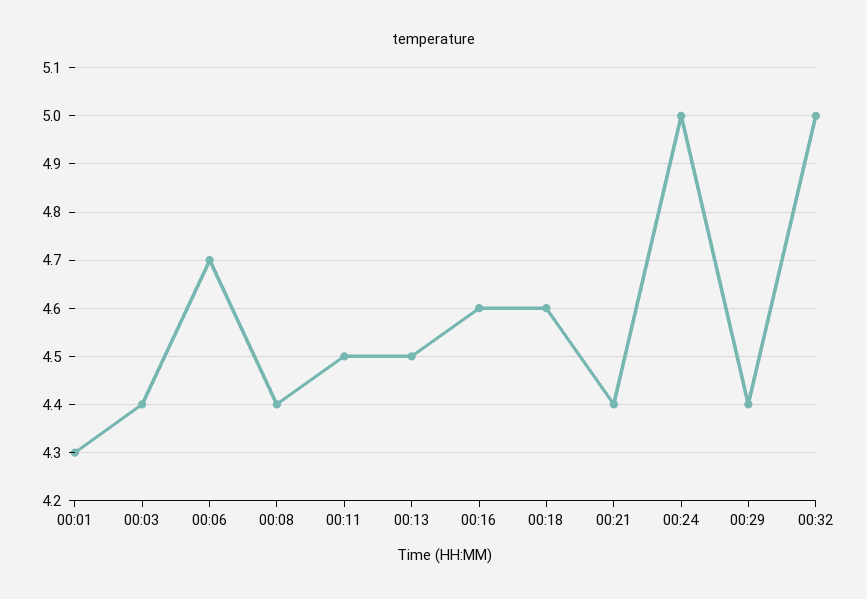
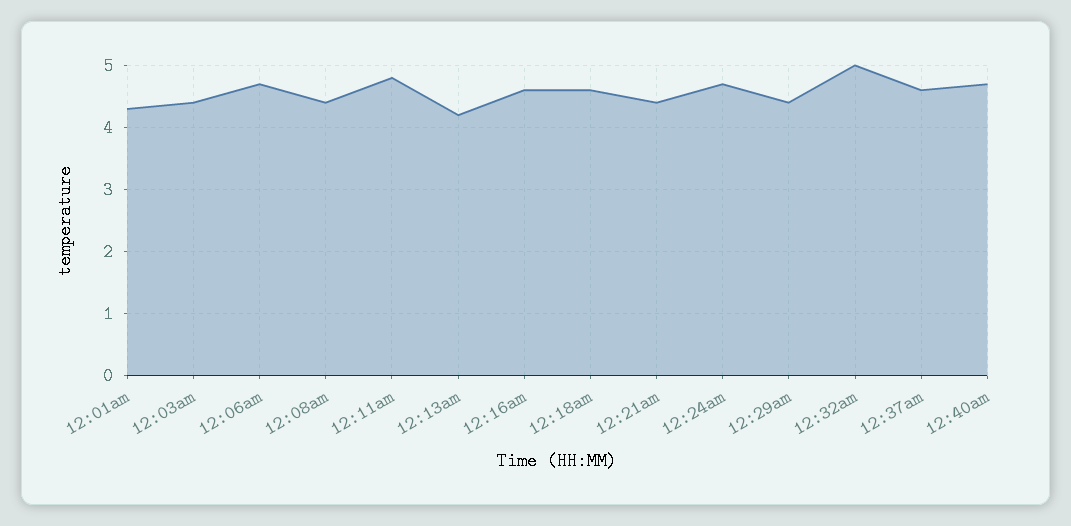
00:11: 4.5 -> 4.8
00:13: 4.5 -> 4.2
00:24: 5 -> 4.7
12:37am: none -> 4.6
12:40am: none -> 4.7

